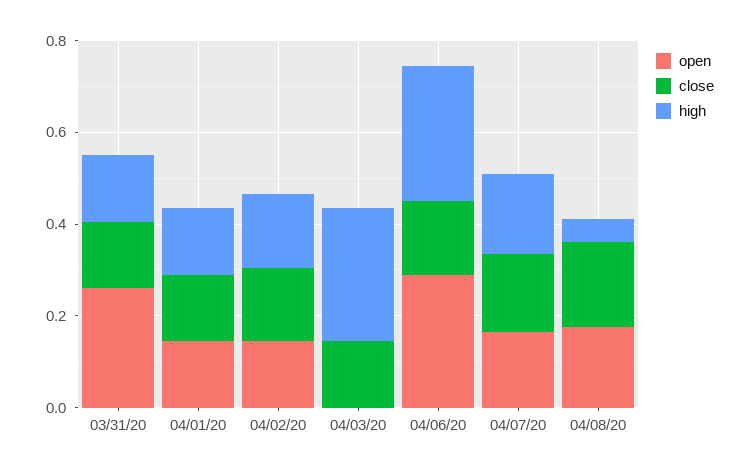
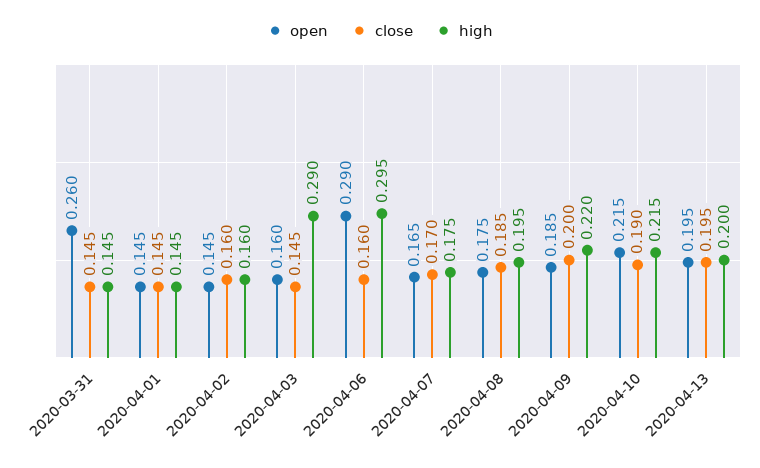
open, 04/03/20: 0 -> 0.16
high, 04/08/20: 0.05 -> 0.195
open, 2020-04-09: none -> 0.185
close, 2020-04-09: none -> 0.2
high, 2020-04-09: none -> 0.22
open, 2020-04-10: none -> 0.215
close, 2020-04-10: none -> 0.19
high, 2020-04-10: none -> 0.215
open, 2020-04-13: none -> 0.195
close, 2020-04-13: none -> 0.195
high, 2020-04-13: none -> 0.2

